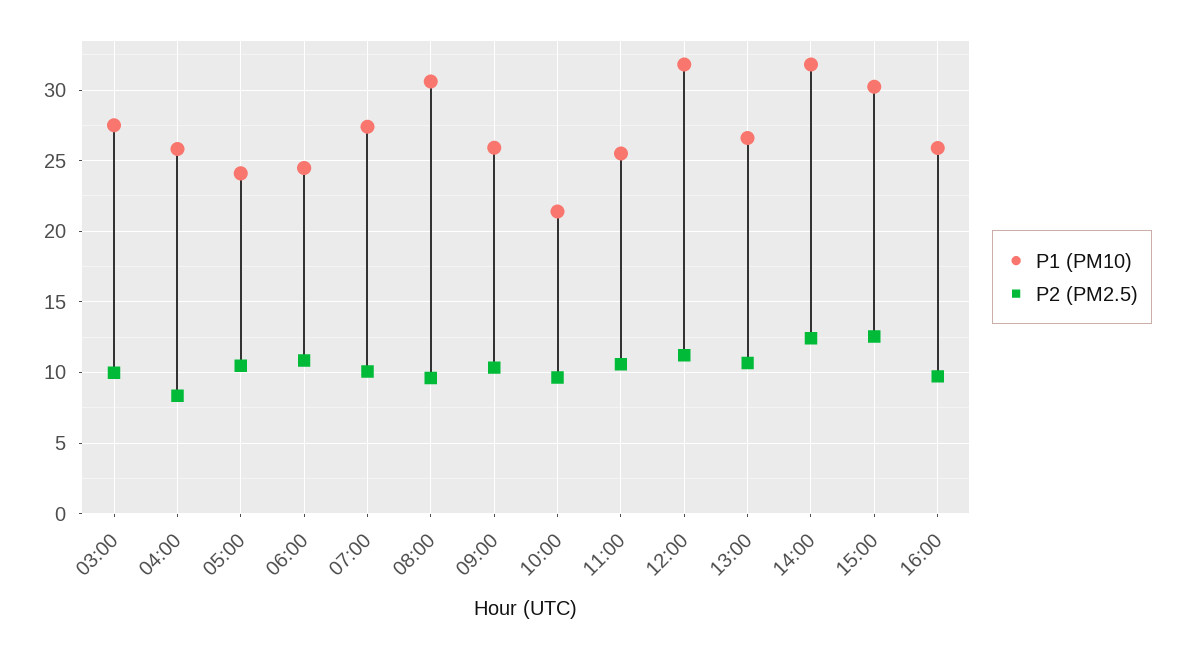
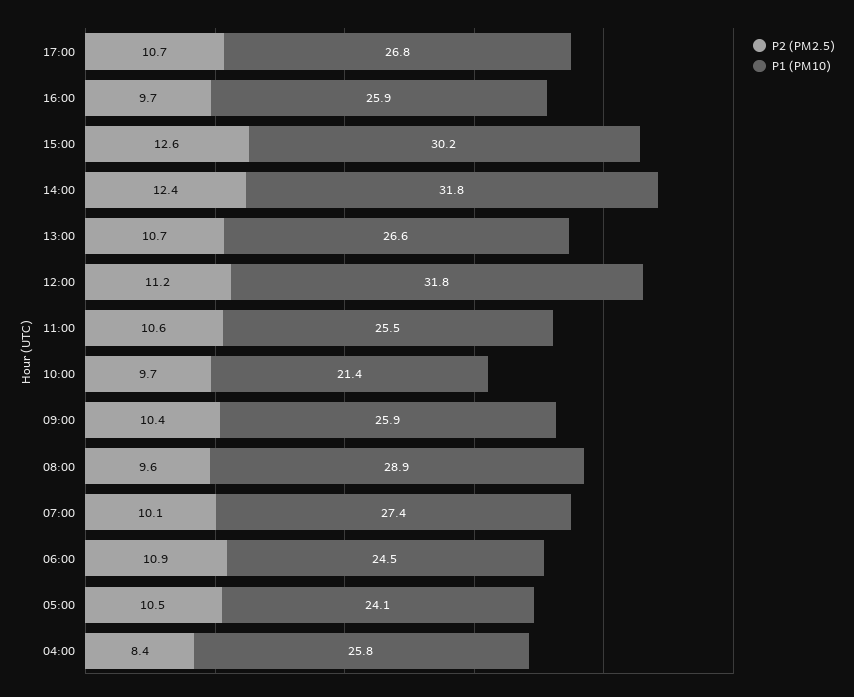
P1 (PM10), 03:00: 27.5 -> none
P2 (PM2.5), 03:00: 10 -> none
P1 (PM10), 08:00: 30.5 -> 28.9
P2 (PM2.5), 17:00: none -> 10.7
P1 (PM10), 17:00: none -> 26.8

